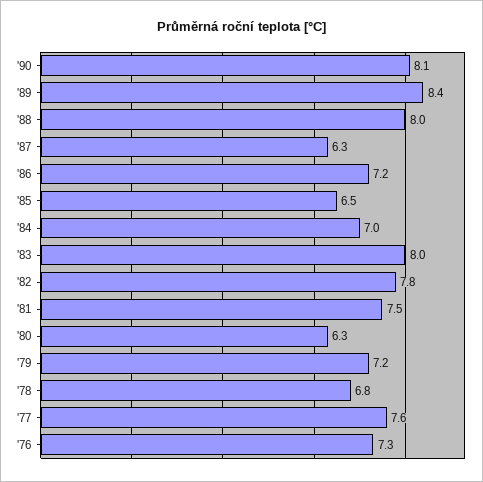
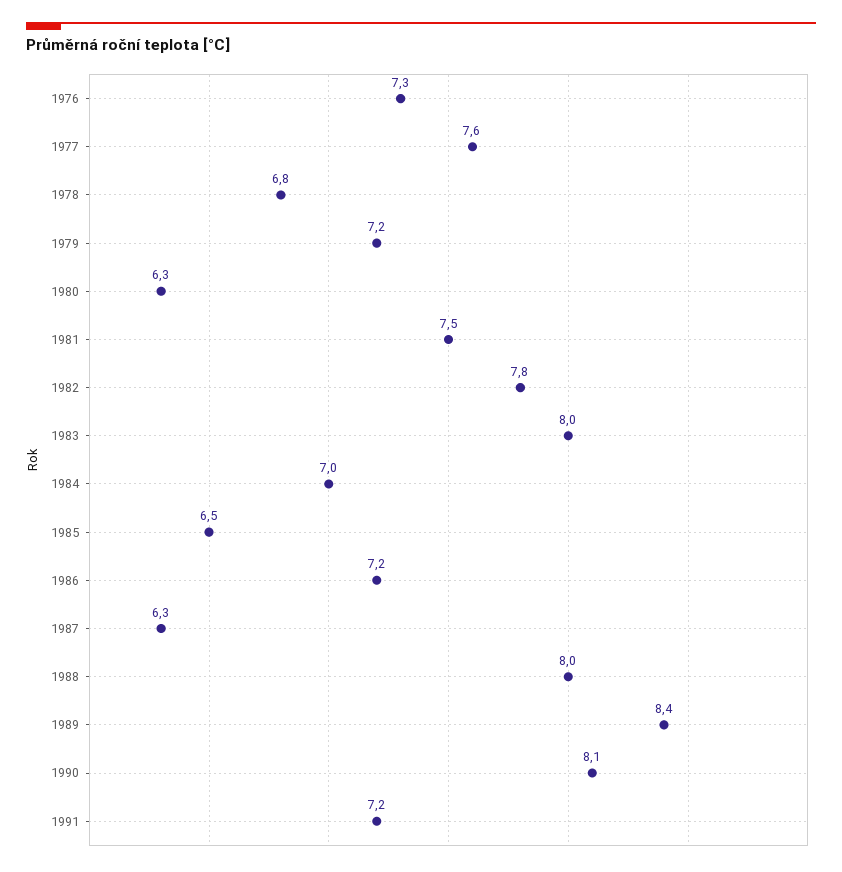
1991: none -> 7.2

